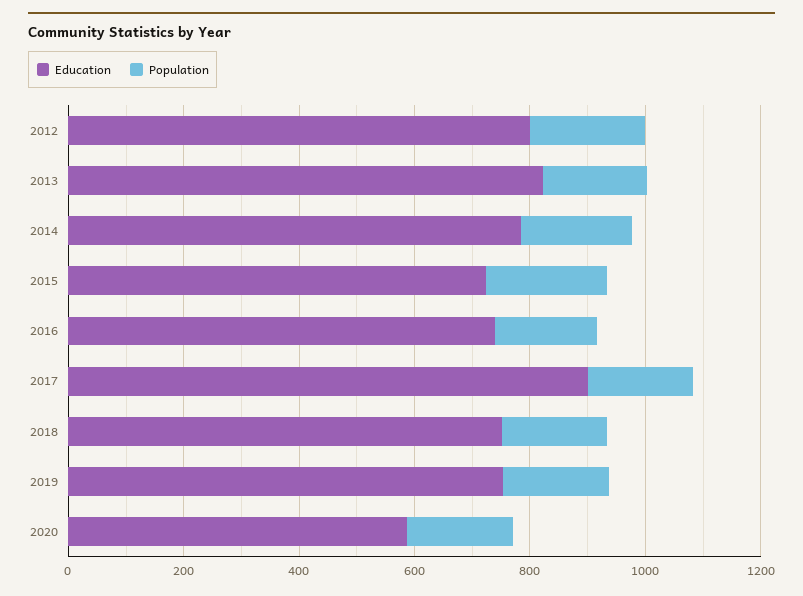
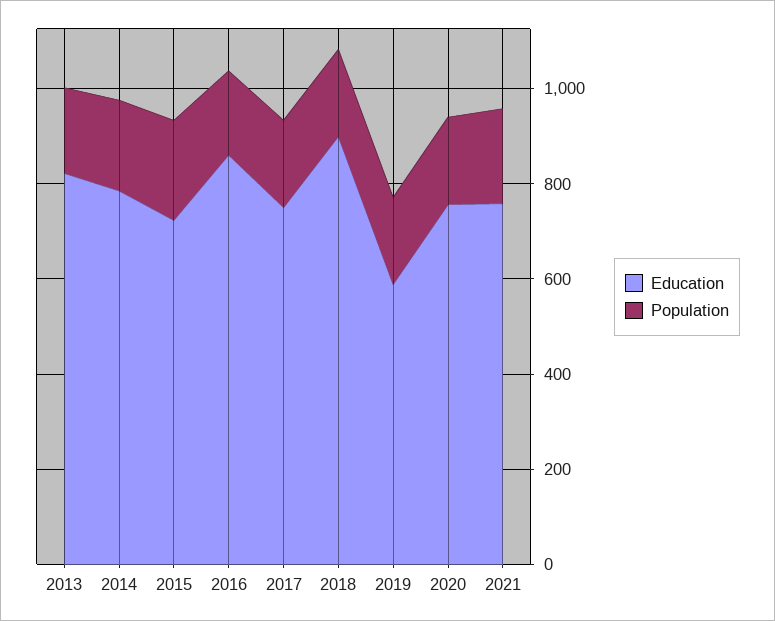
Education, 2012: 800 -> none
Population, 2012: 200 -> none
Education, 2016: 750 -> 850
Education, 2017: 900 -> 750
Education, 2018: 750 -> 900
Education, 2019: 750 -> 600
Education, 2020: 600 -> 750
Education, 2021: none -> 750
Population, 2021: none -> 200

